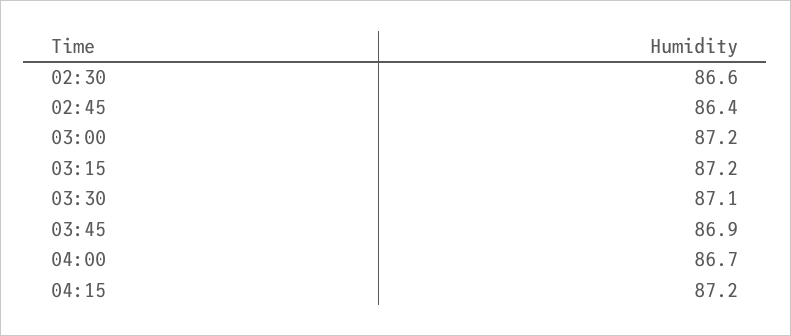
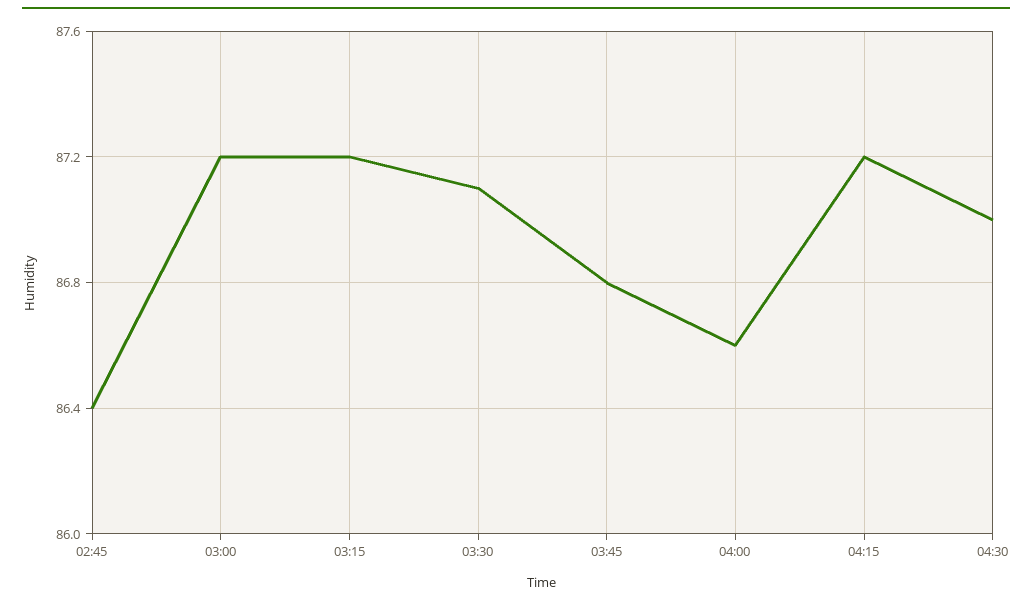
02:30: 86.6 -> none
03:45: 86.9 -> 86.8
04:00: 86.7 -> 86.6
04:30: none -> 87

